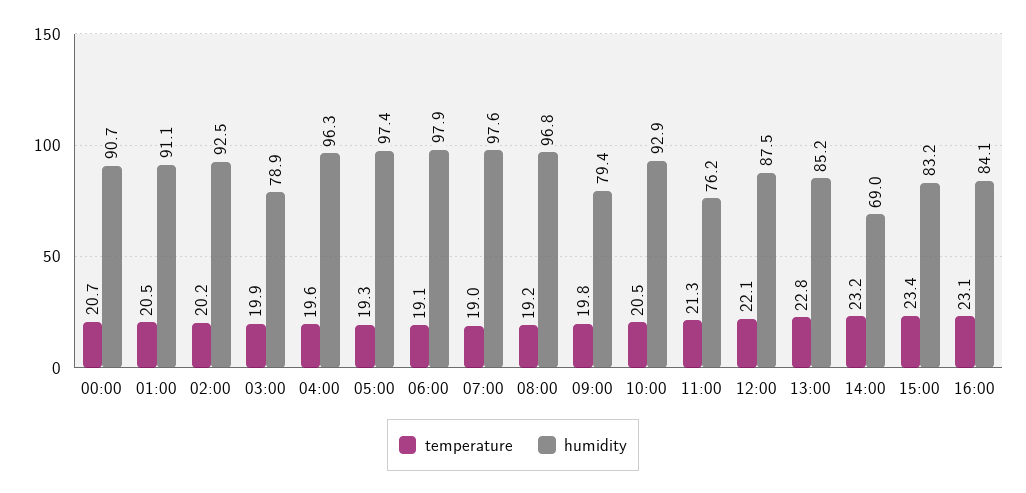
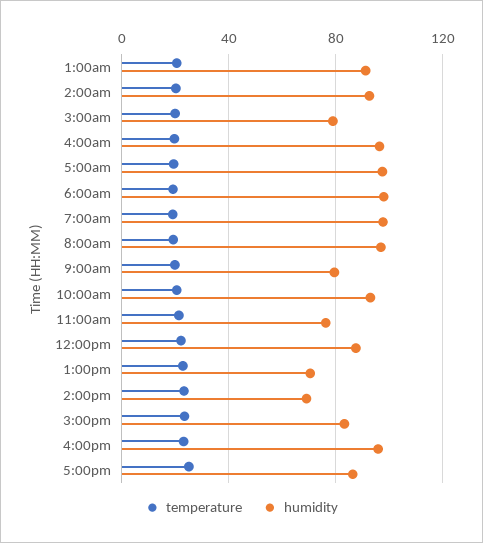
temperature, 00:00: 20.7 -> none
humidity, 00:00: 90.7 -> none
humidity, 13:00: 85.2 -> 70
humidity, 16:00: 84.1 -> 95
temperature, 5:00pm: none -> 25
humidity, 5:00pm: none -> 85

